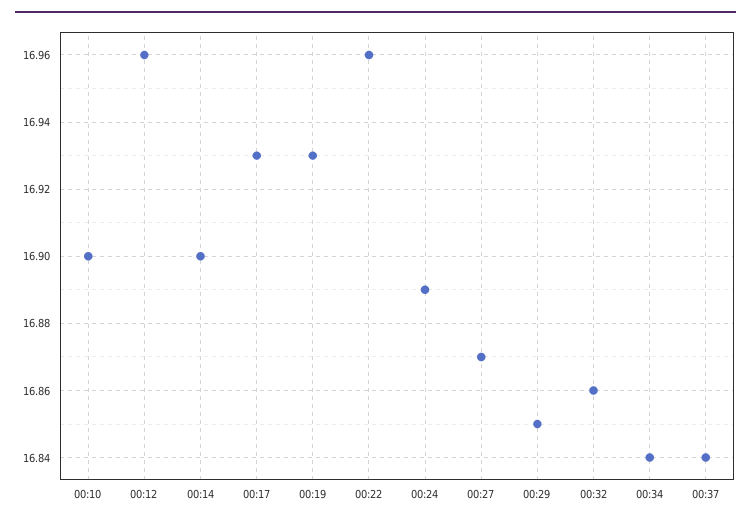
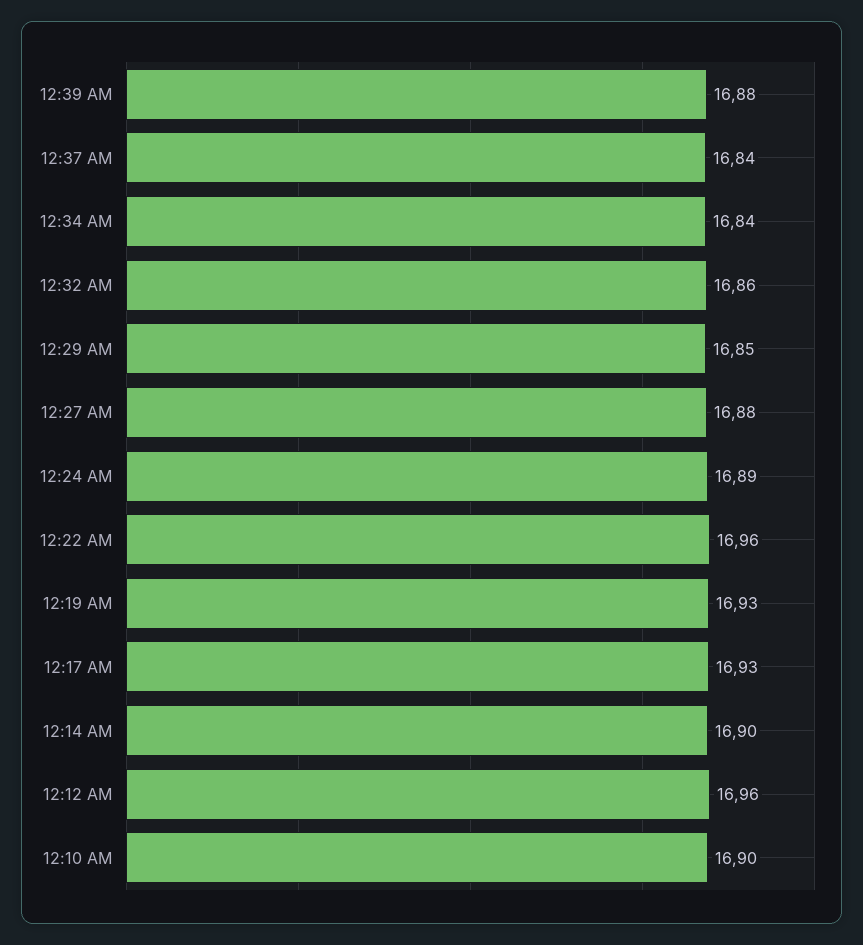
00:27: 16.87 -> 16.88
12:39 AM: none -> 16.88

